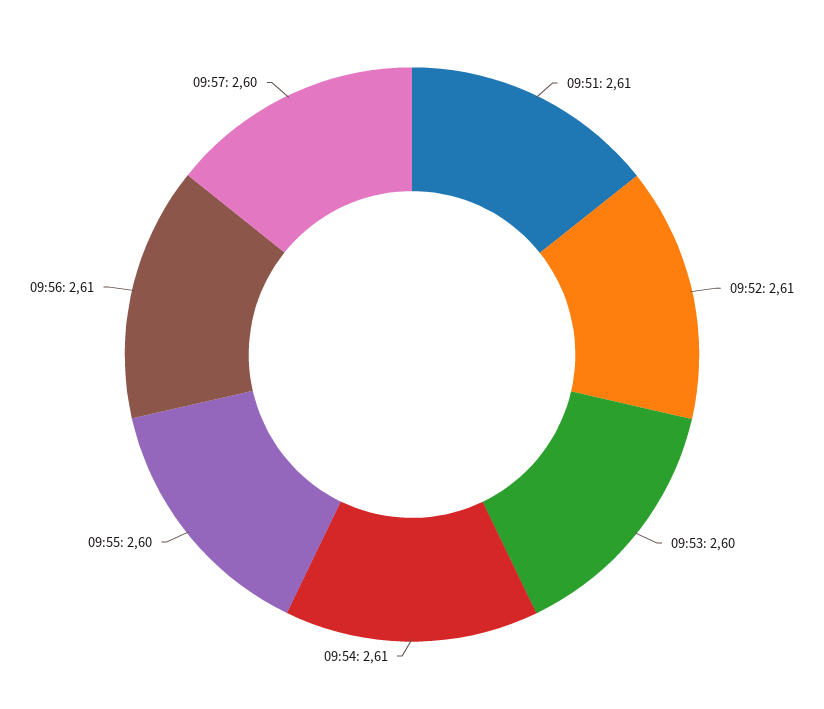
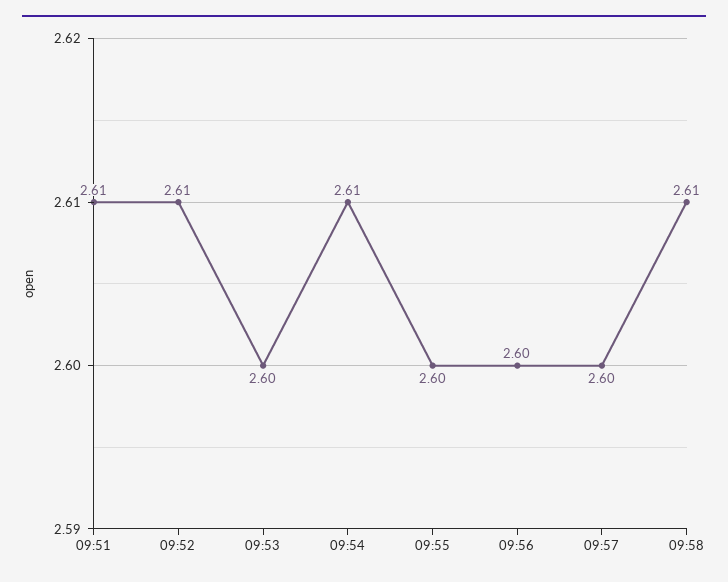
09:56: 2.61 -> 2.6
09:58: none -> 2.61

